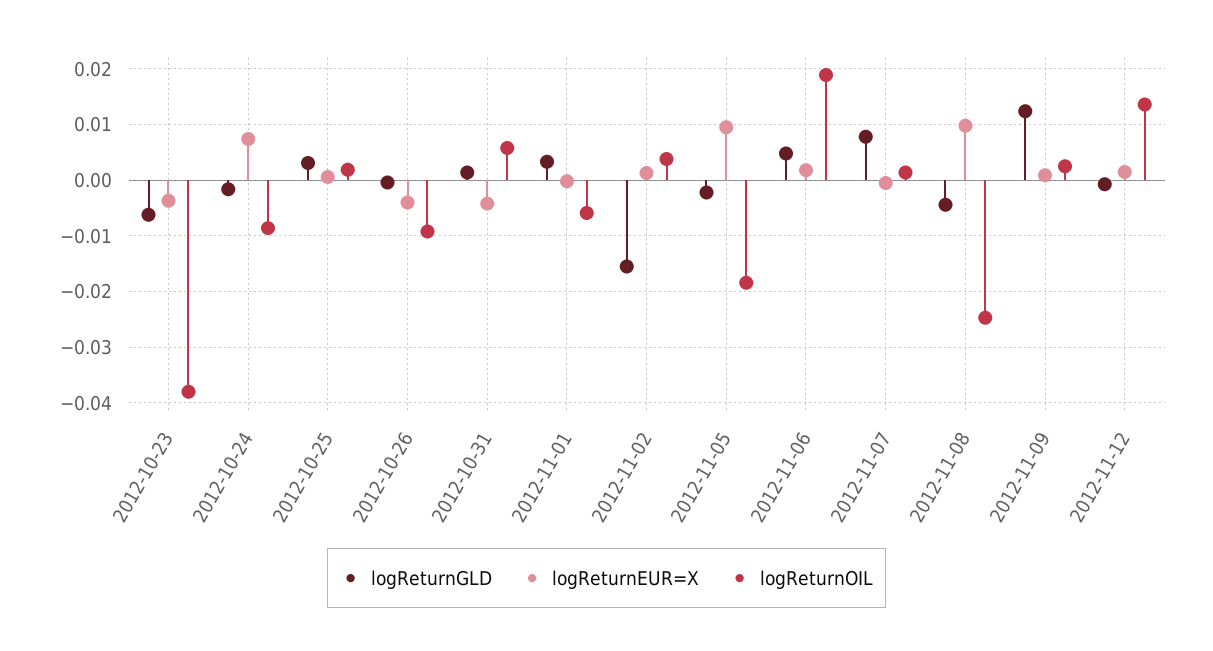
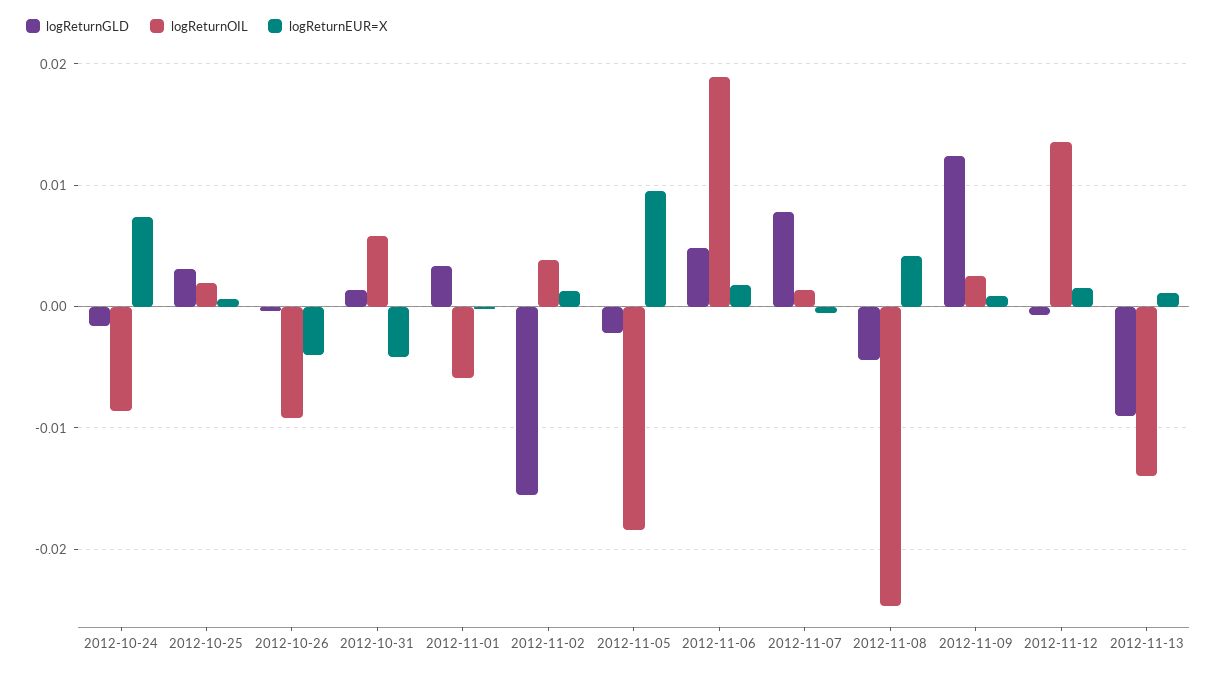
logReturnGLD, 2012-10-23: -0.006 -> none
logReturnEUR=X, 2012-10-23: -0.004 -> none
logReturnOIL, 2012-10-23: -0.038 -> none
logReturnEUR=X, 2012-11-08: 0.01 -> 0.004
logReturnGLD, 2012-11-13: none -> -0.009
logReturnOIL, 2012-11-13: none -> -0.014
logReturnEUR=X, 2012-11-13: none -> 0.001

